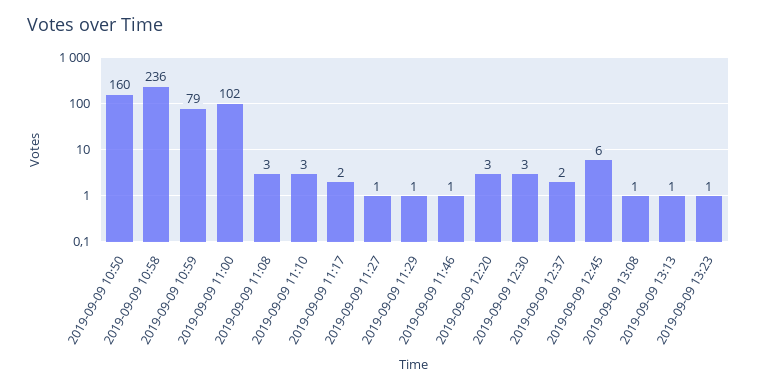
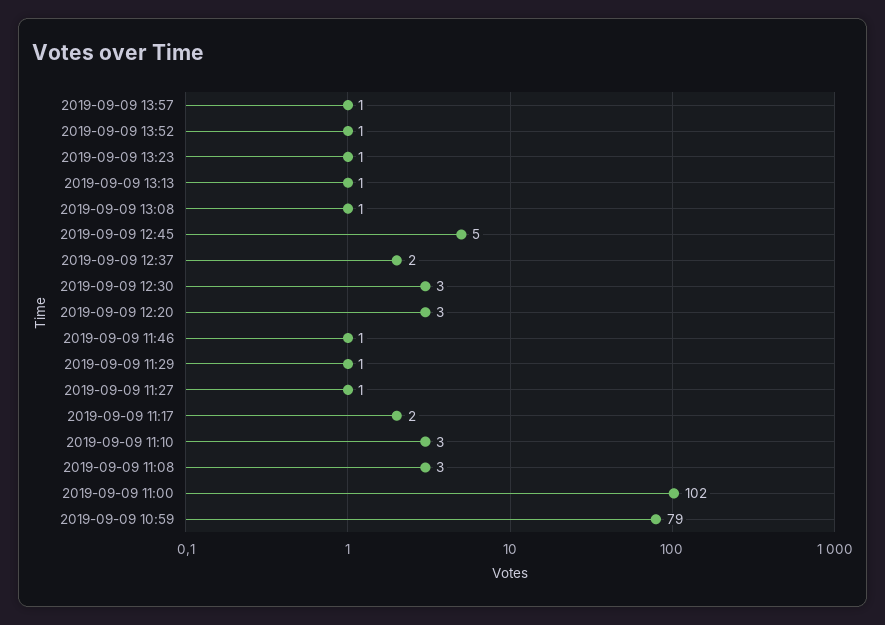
2019-09-09 10:50: 160 -> none
2019-09-09 10:58: 236 -> none
2019-09-09 12:45: 6 -> 5
2019-09-09 13:57: none -> 1
2019-09-09 13:52: none -> 1

